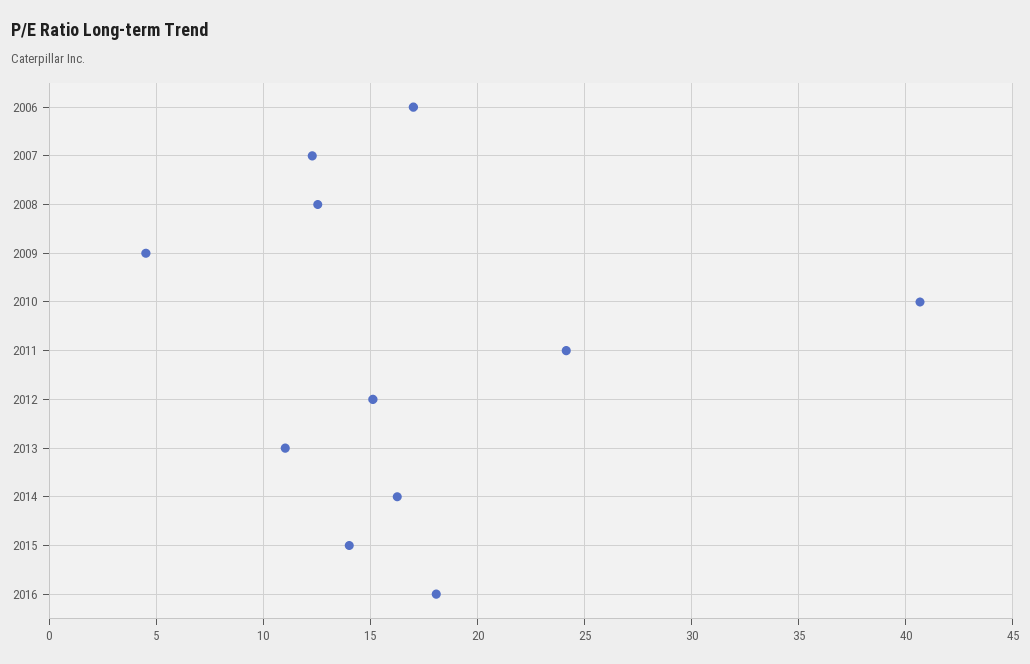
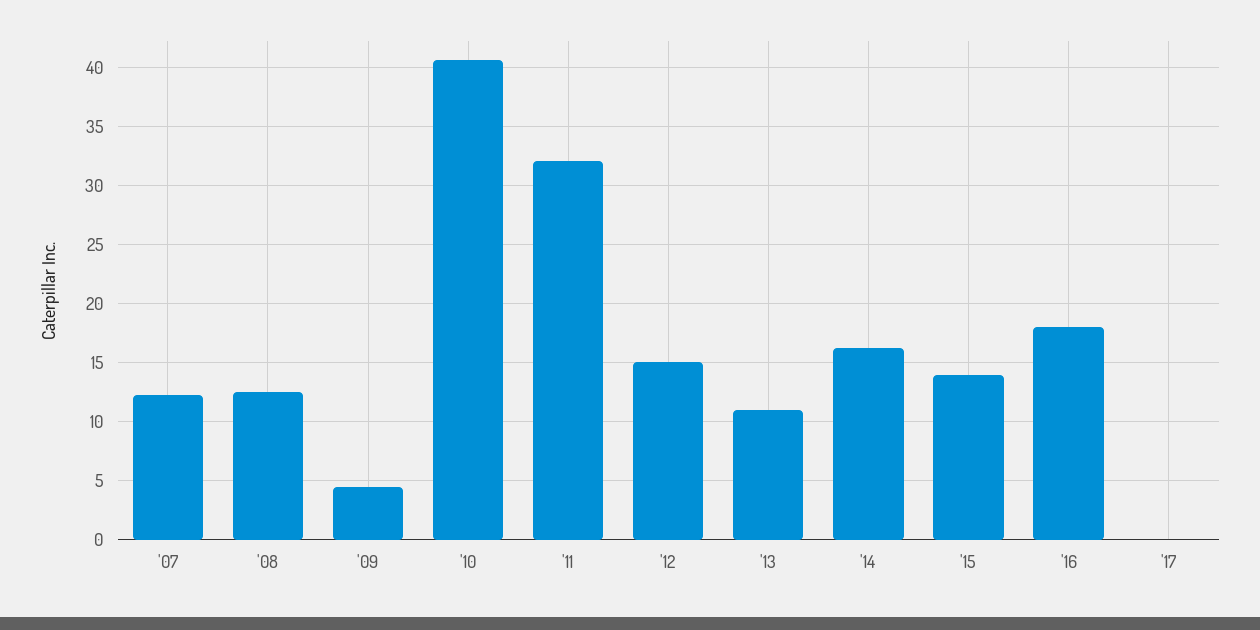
2006: 17 -> none
2011: 24 -> 32
'17: none -> 0

